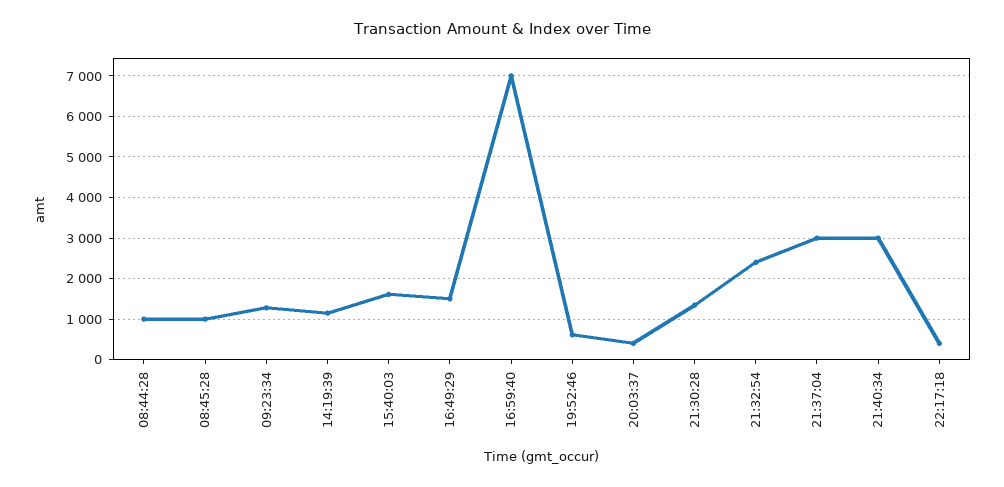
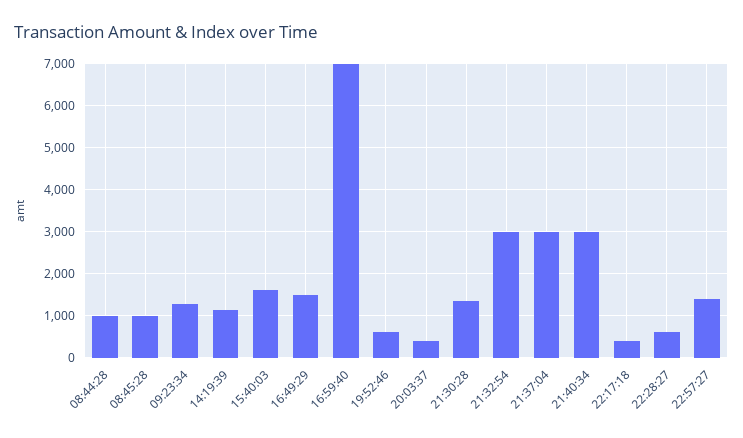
21:32:54: 2400 -> 3000
22:28:27: none -> 600
22:57:27: none -> 1400

